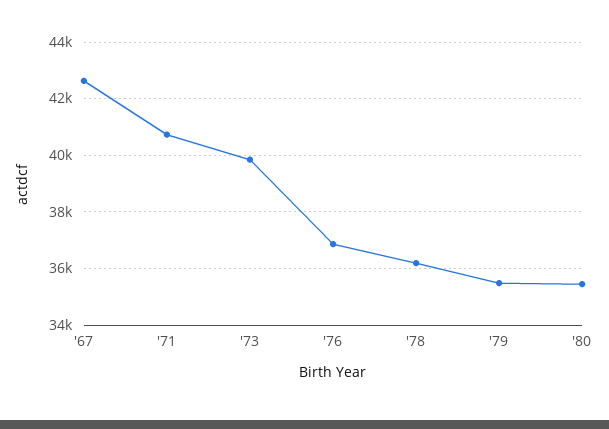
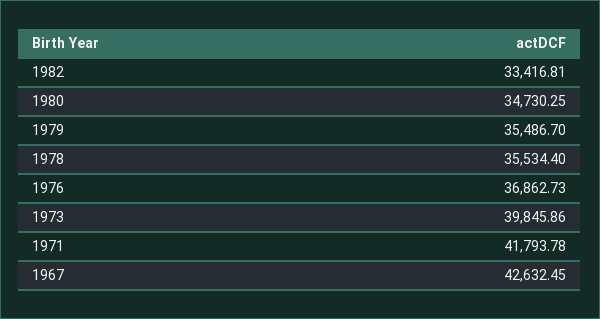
'71: 40750 -> 41793.78
'78: 36250 -> 35534.4
'80: 35500 -> 34730.25
1982: none -> 33416.81

